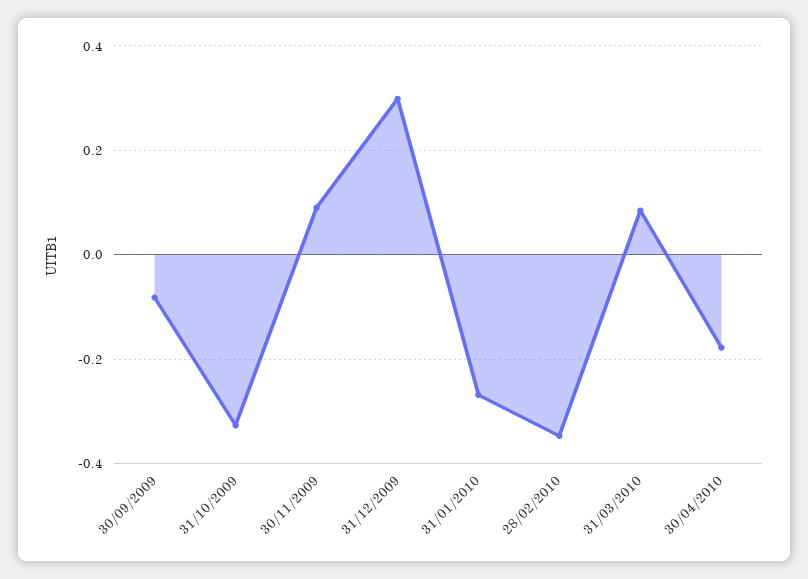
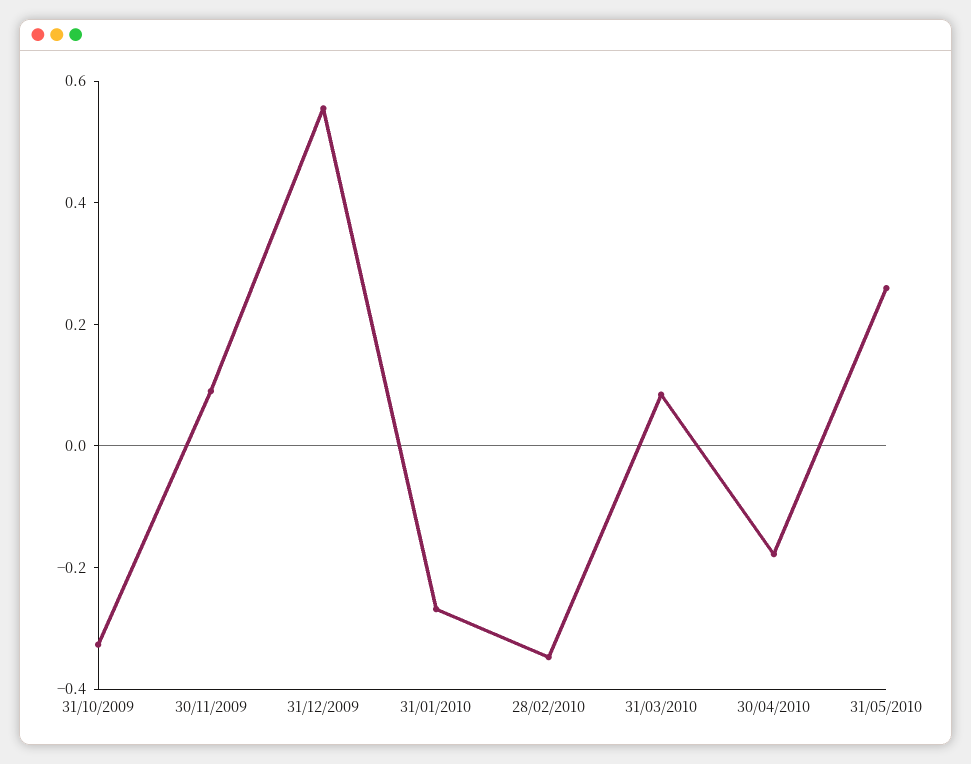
30/09/2009: -0.08 -> none
31/12/2009: 0.3 -> 0.55
31/05/2010: none -> 0.25

